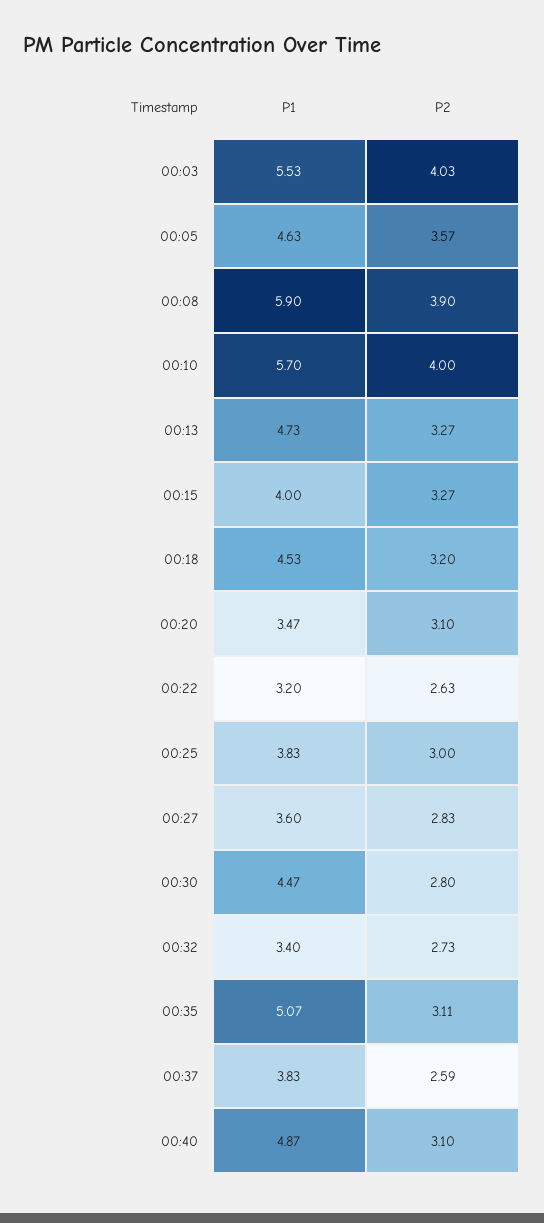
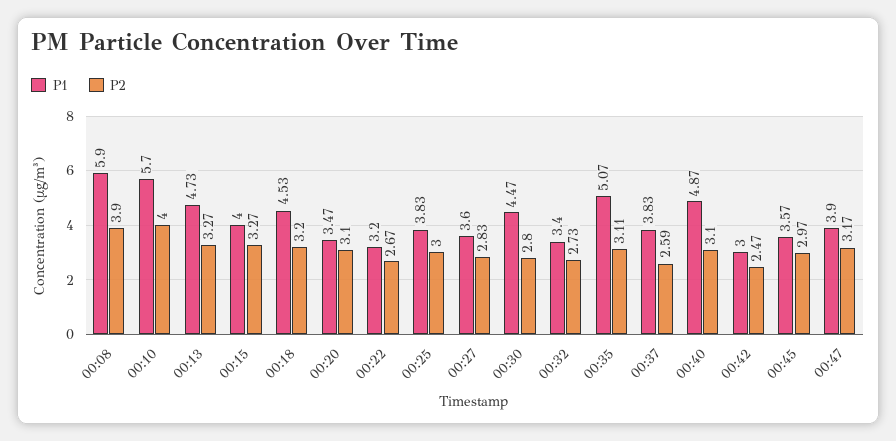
P1, 00:03: 5.53 -> none
P2, 00:03: 4.03 -> none
P1, 00:05: 4.63 -> none
P2, 00:05: 3.57 -> none
P2, 00:22: 2.63 -> 2.67
P1, 00:42: none -> 3
P2, 00:42: none -> 2.47
P1, 00:45: none -> 3.57
P2, 00:45: none -> 2.97
P1, 00:47: none -> 3.9
P2, 00:47: none -> 3.17

